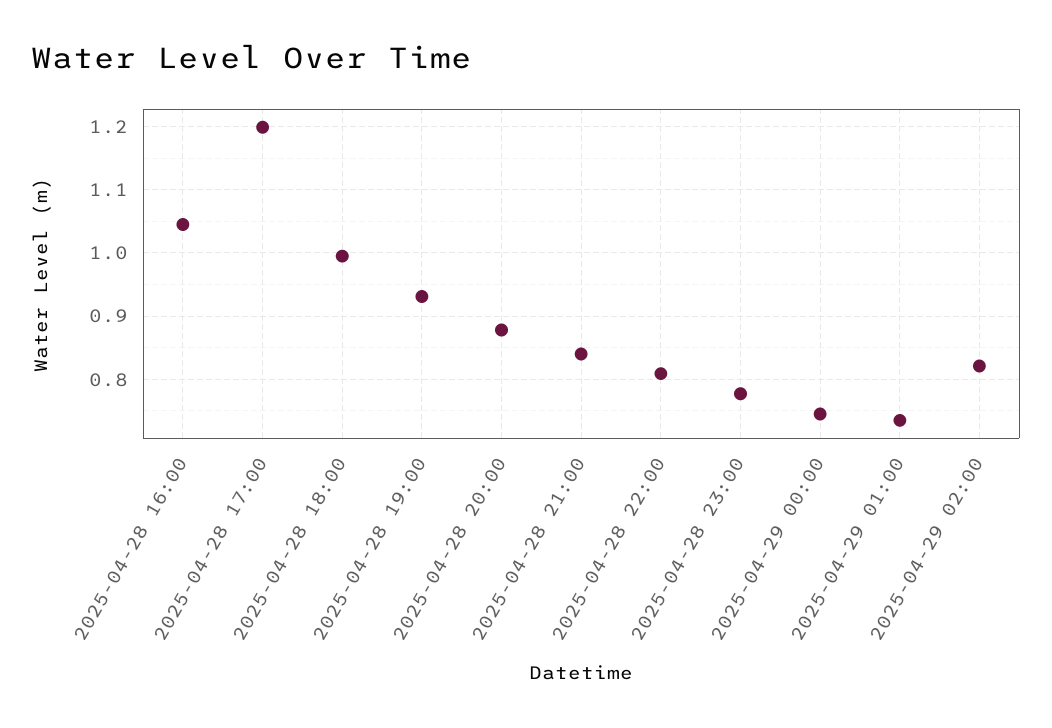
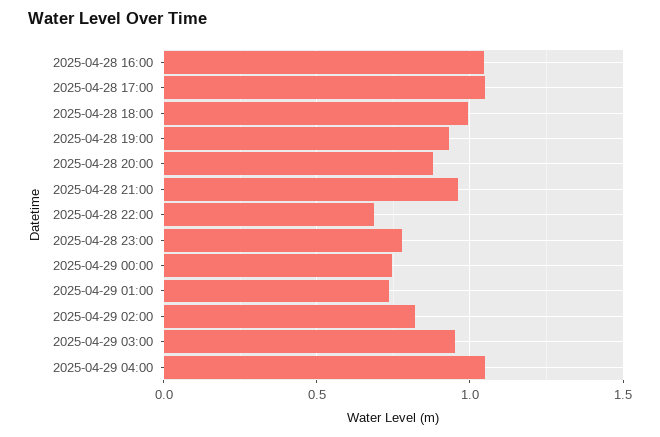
2025-04-28 17:00: 1.2 -> 1.05
2025-04-28 21:00: 0.84 -> 0.95
2025-04-28 22:00: 0.81 -> 0.7
2025-04-29 03:00: none -> 0.95
2025-04-29 04:00: none -> 1.05

